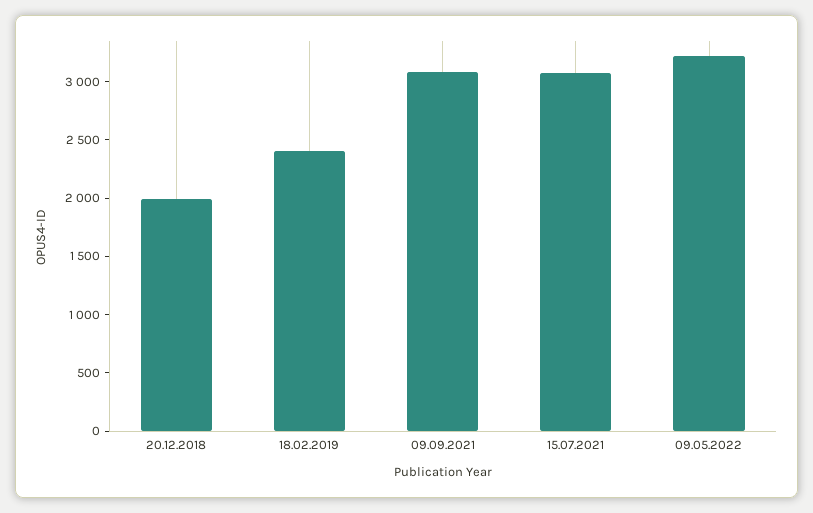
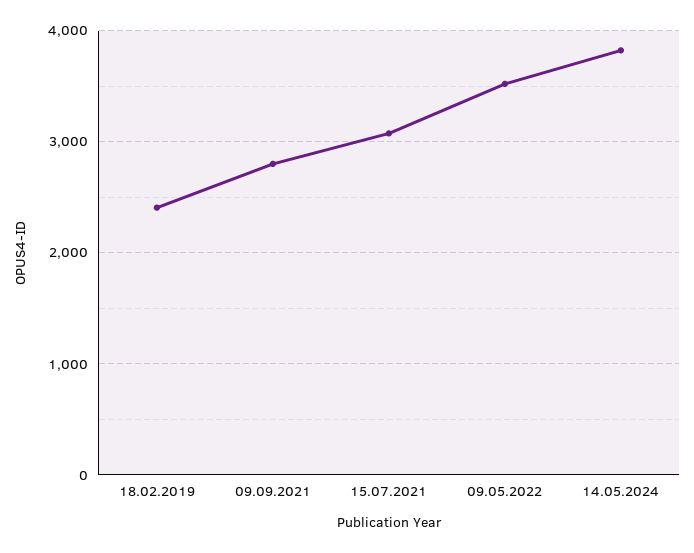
20.12.2018: 2000 -> none
09.09.2021: 3100 -> 2800
09.05.2022: 3200 -> 3500
14.05.2024: none -> 3800

